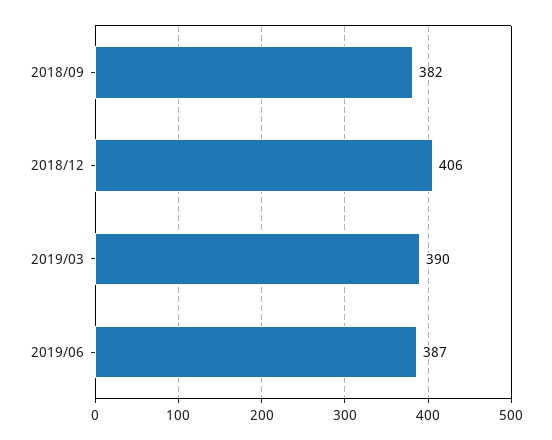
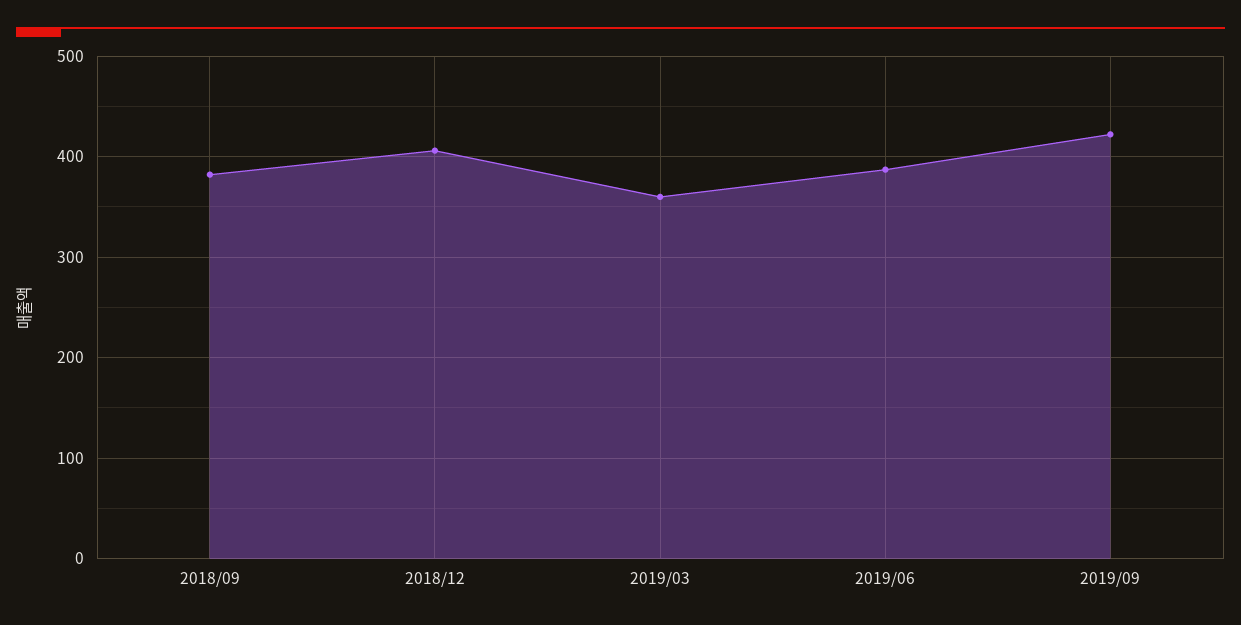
2019/03: 390 -> 360
2019/09: none -> 420

